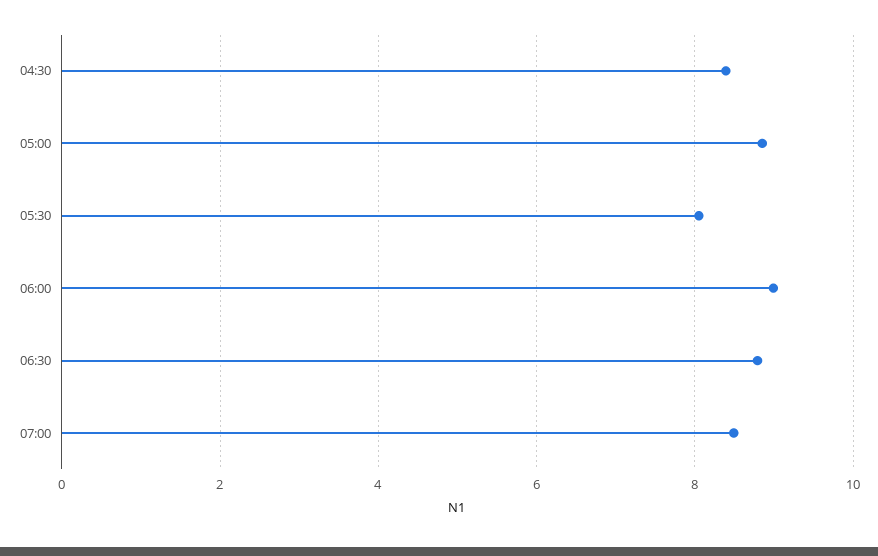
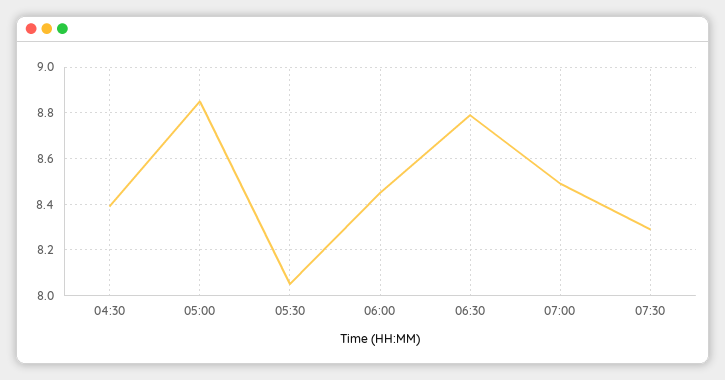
06:00: 9 -> 8.45
07:30: none -> 8.3

